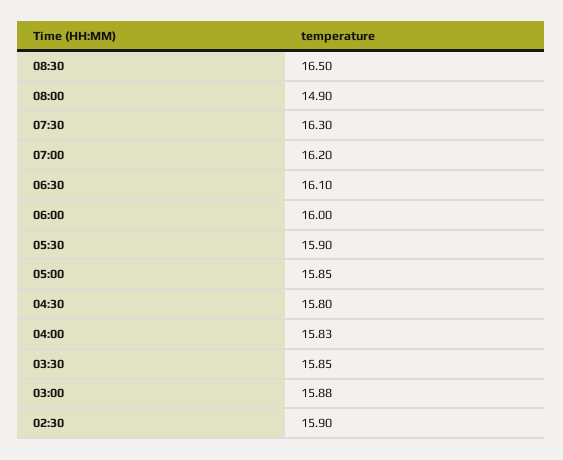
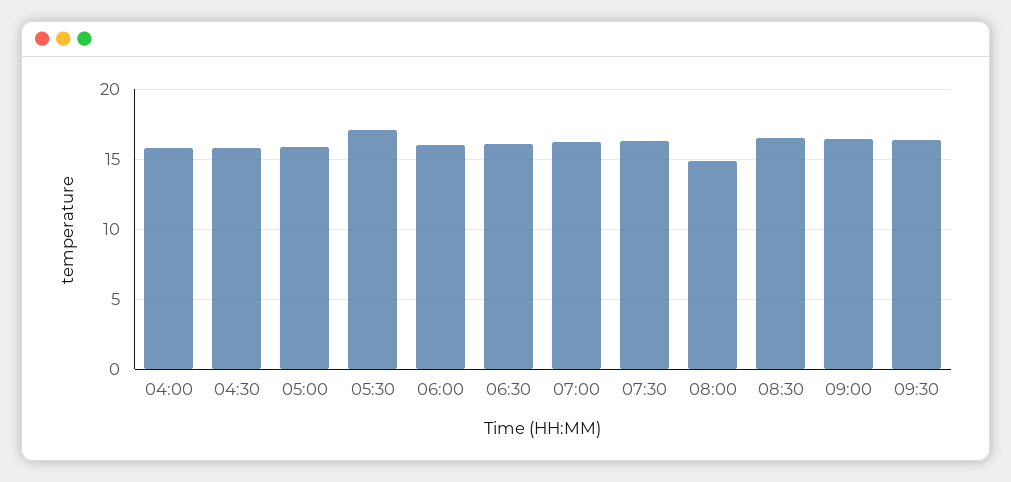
05:30: 15.9 -> 17
03:30: 15.85 -> none
03:00: 15.88 -> none
02:30: 15.9 -> none
09:00: none -> 16.5
09:30: none -> 16.5

